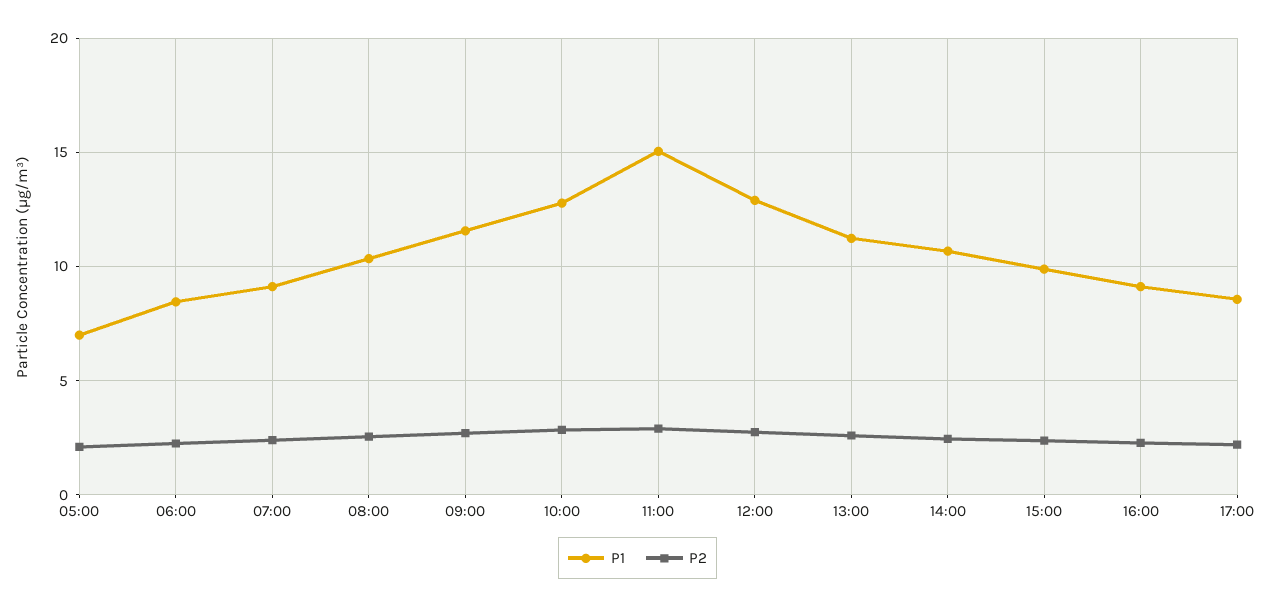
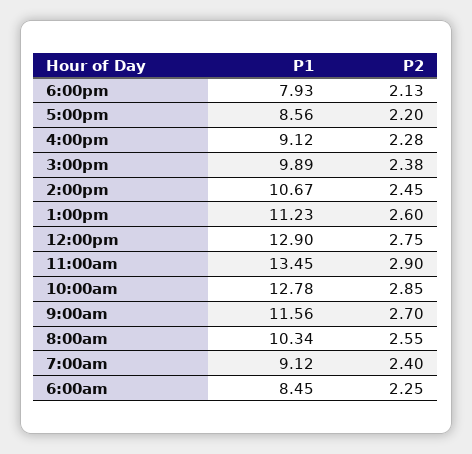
P1, 05:00: 7 -> none
P2, 05:00: 2 -> none
P1, 11:00: 15 -> 13.45
P1, 6:00pm: none -> 7.93
P2, 6:00pm: none -> 2.13

